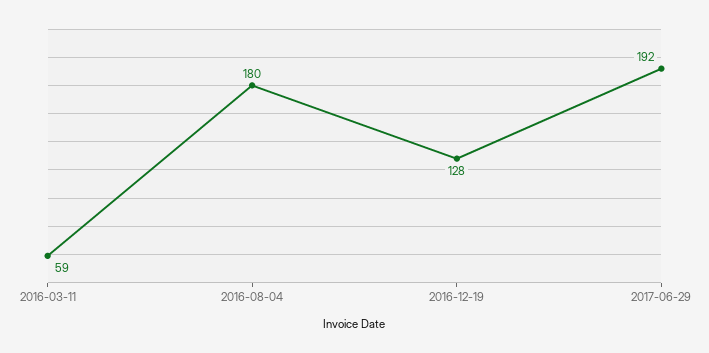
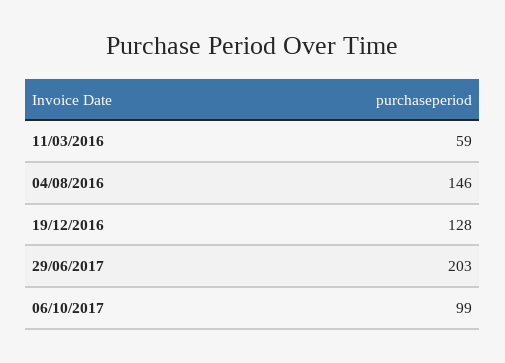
2016-08-04: 180 -> 146
2017-06-29: 192 -> 203
06/10/2017: none -> 99

